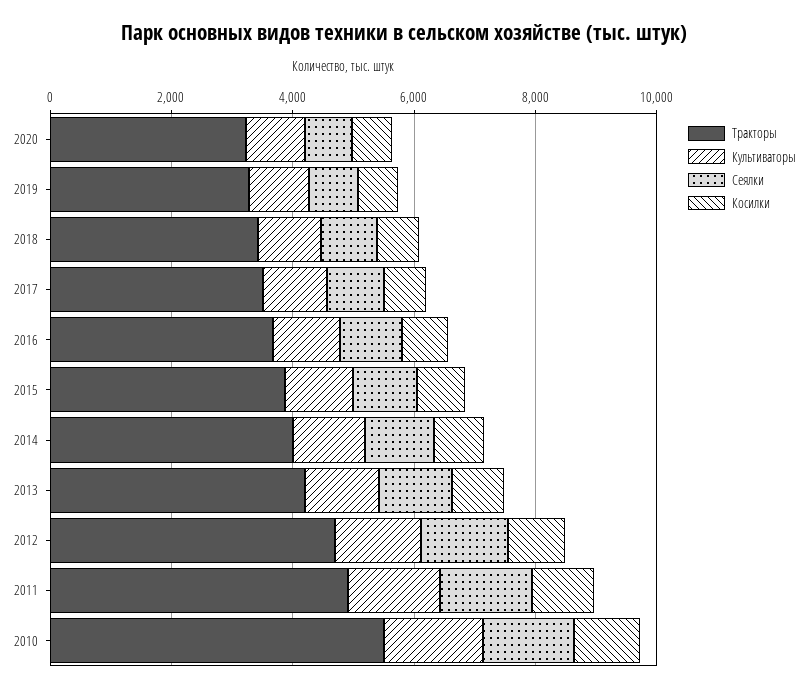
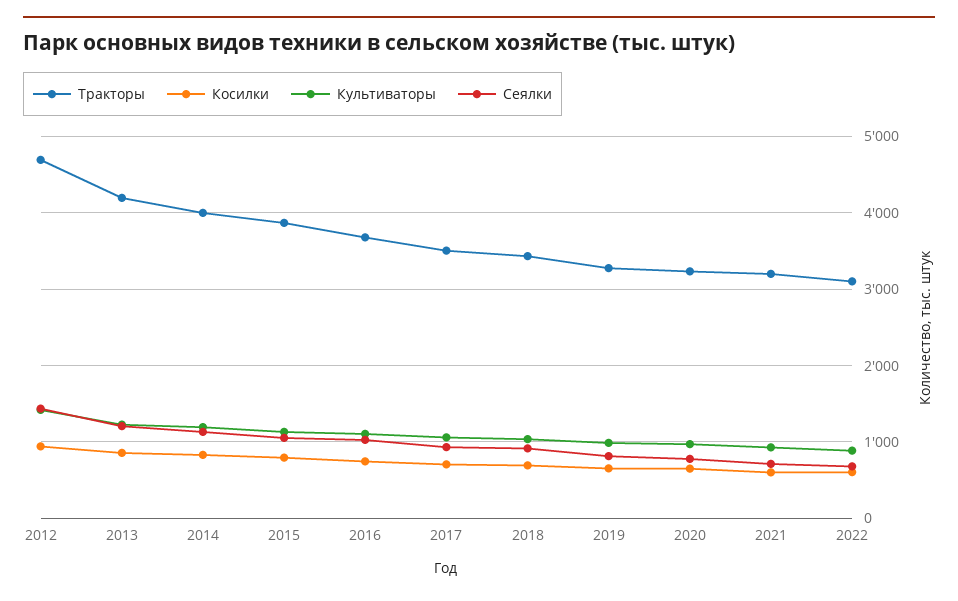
Тракторы, 2011: 5000 -> none
Культиваторы, 2011: 1500 -> none
Сеялки, 2011: 1500 -> none
Косилки, 2011: 1000 -> none
Тракторы, 2010: 5500 -> none
Культиваторы, 2010: 1500 -> none
Сеялки, 2010: 1500 -> none
Косилки, 2010: 1000 -> none
Тракторы, 2021: none -> 3200
Косилки, 2021: none -> 600
Культиваторы, 2021: none -> 900
Сеялки, 2021: none -> 700
Тракторы, 2022: none -> 3100
Косилки, 2022: none -> 600
Культиваторы, 2022: none -> 900
Сеялки, 2022: none -> 700

